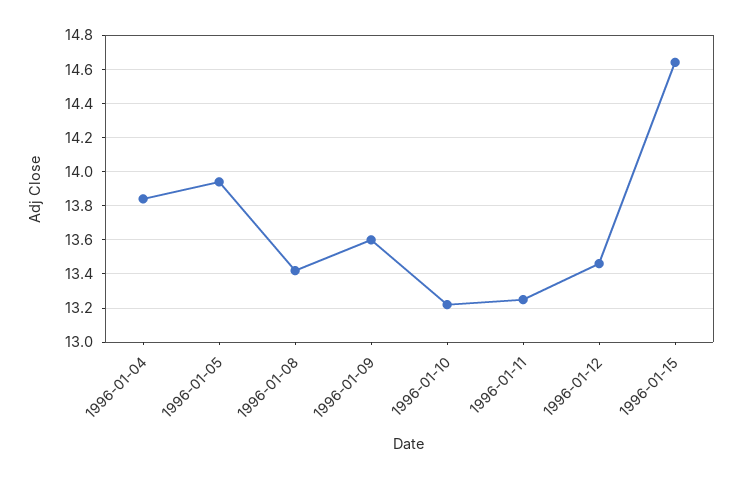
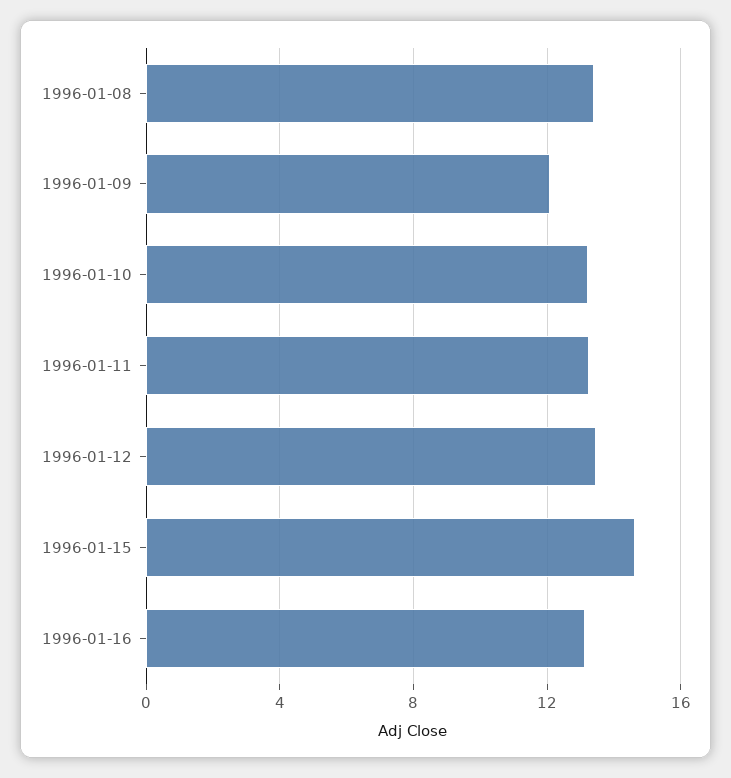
1996-01-04: 13.85 -> none
1996-01-05: 13.95 -> none
1996-01-09: 13.6 -> 12
1996-01-16: none -> 13

